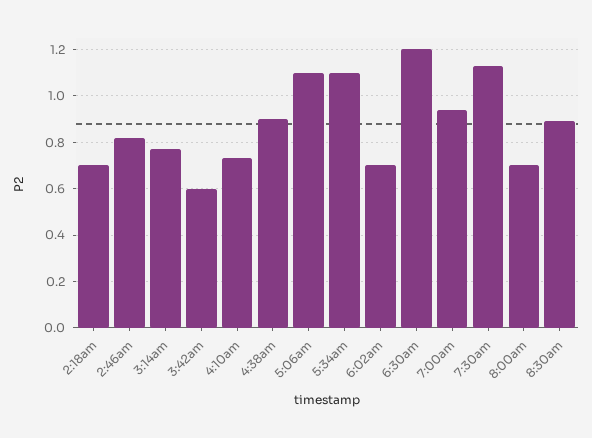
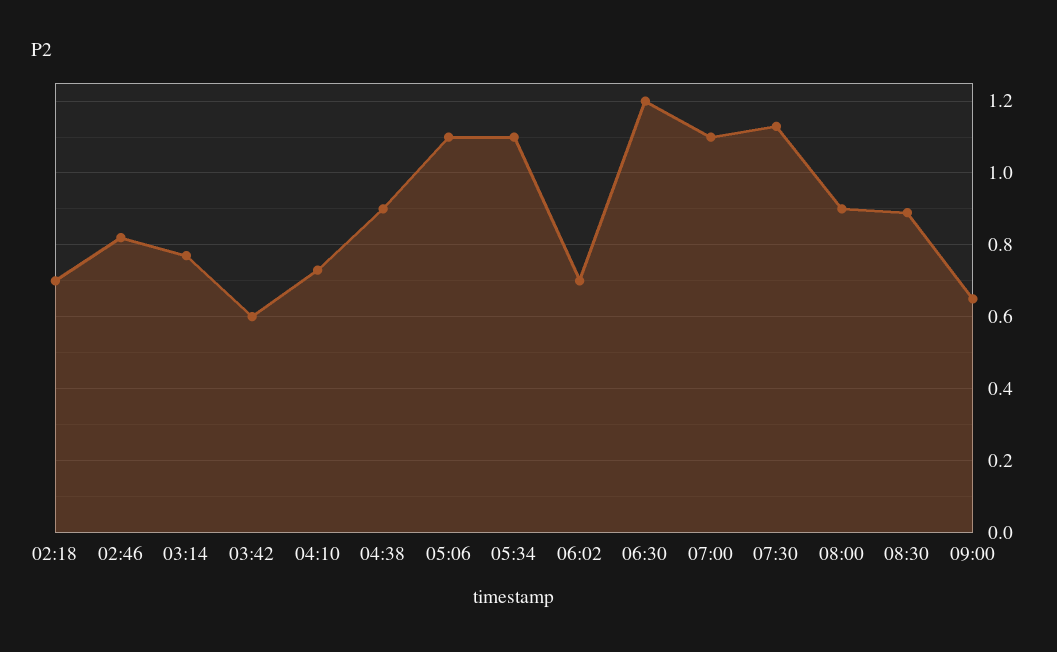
7:00am: 0.95 -> 1.1
8:00am: 0.7 -> 0.9
09:00: none -> 0.65

